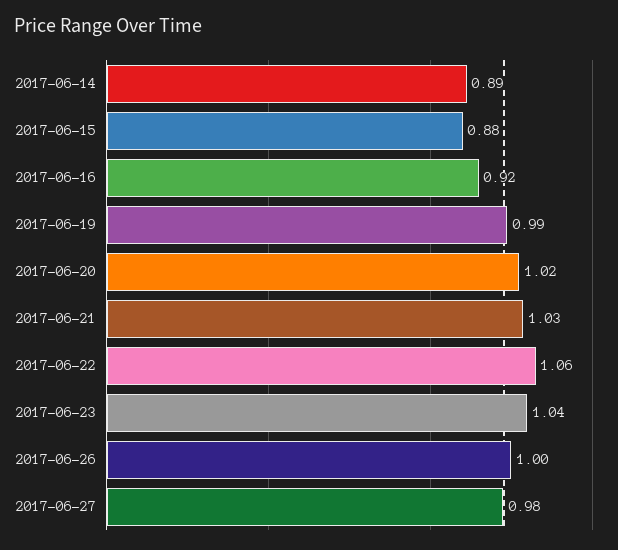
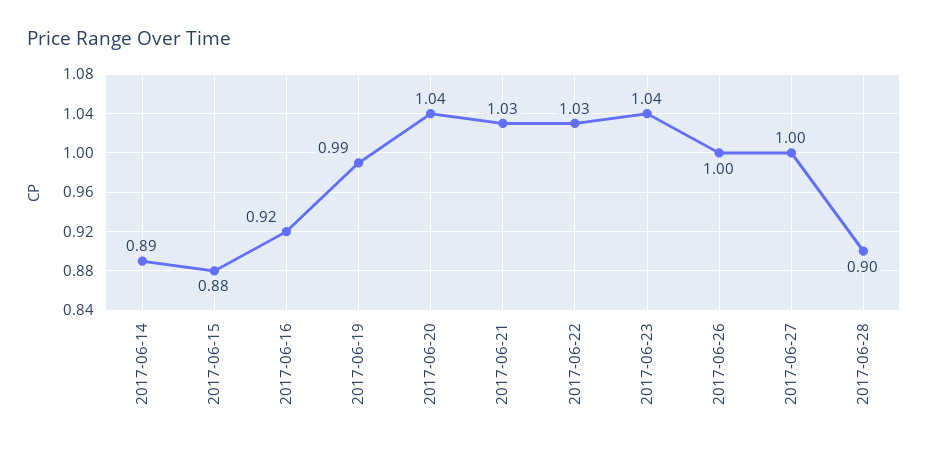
2017-06-20: 1.02 -> 1.04
2017-06-22: 1.06 -> 1.03
2017-06-27: 0.98 -> 1
2017-06-28: none -> 0.9

